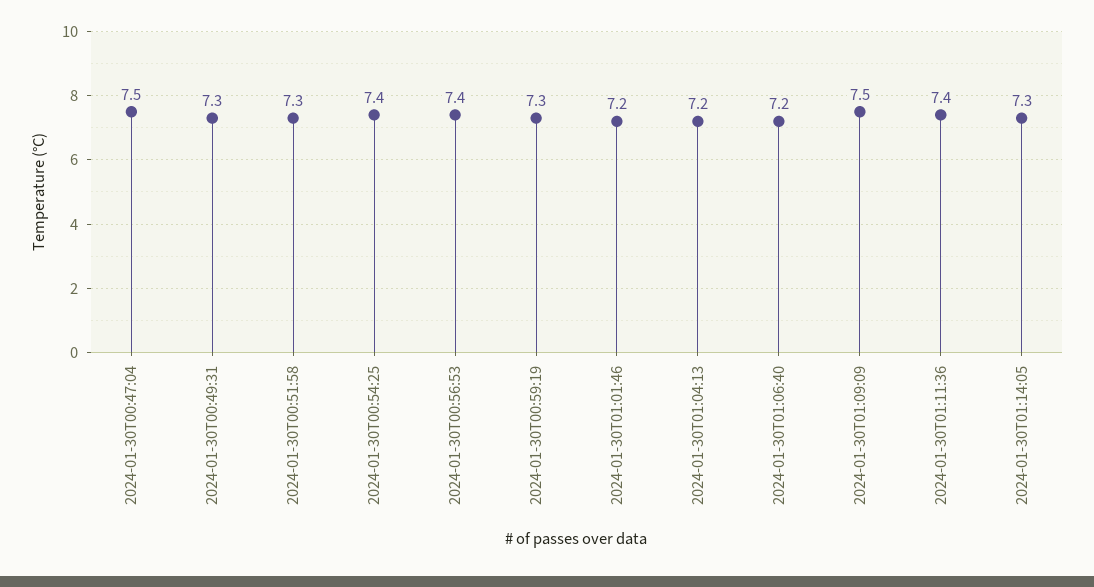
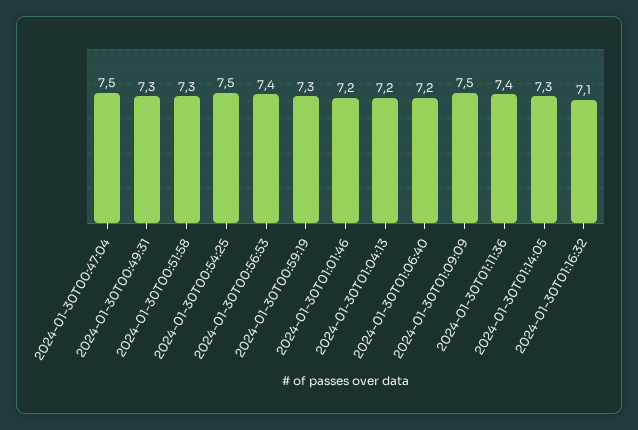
2024-01-30T00:54:25: 7.4 -> 7.5
2024-01-30T01:16:32: none -> 7.1

